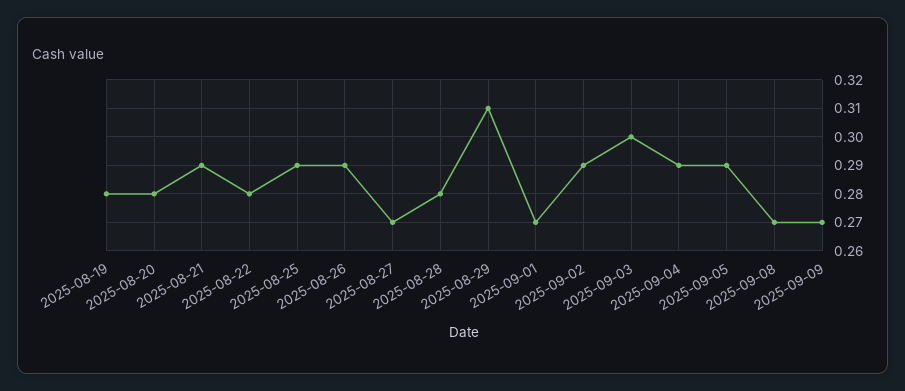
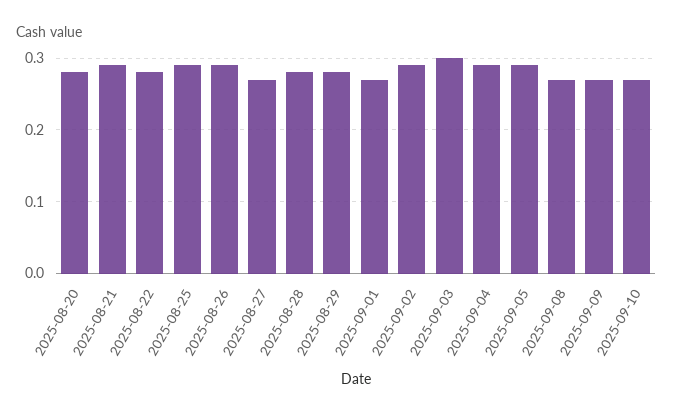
2025-08-19: 0.28 -> none
2025-08-29: 0.31 -> 0.28
2025-09-10: none -> 0.27

